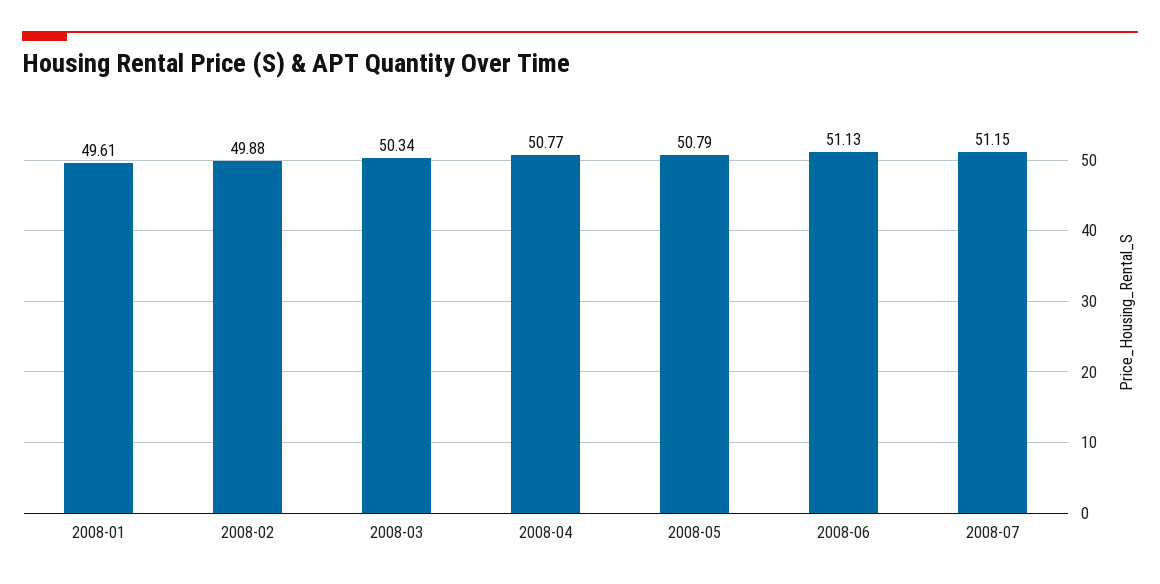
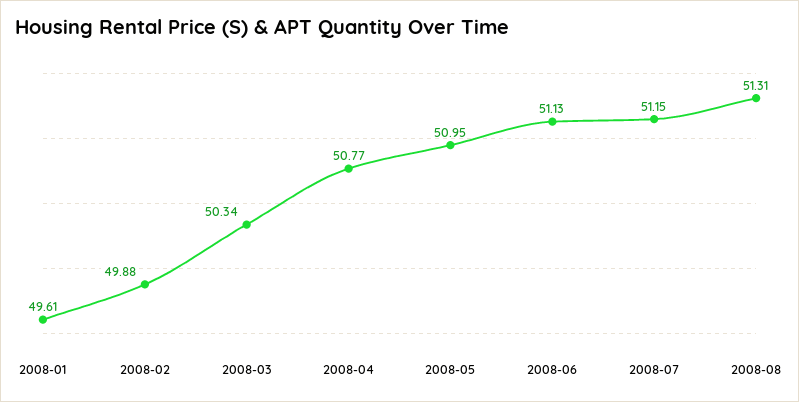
2008-05: 50.79 -> 50.95
2008-08: none -> 51.31

